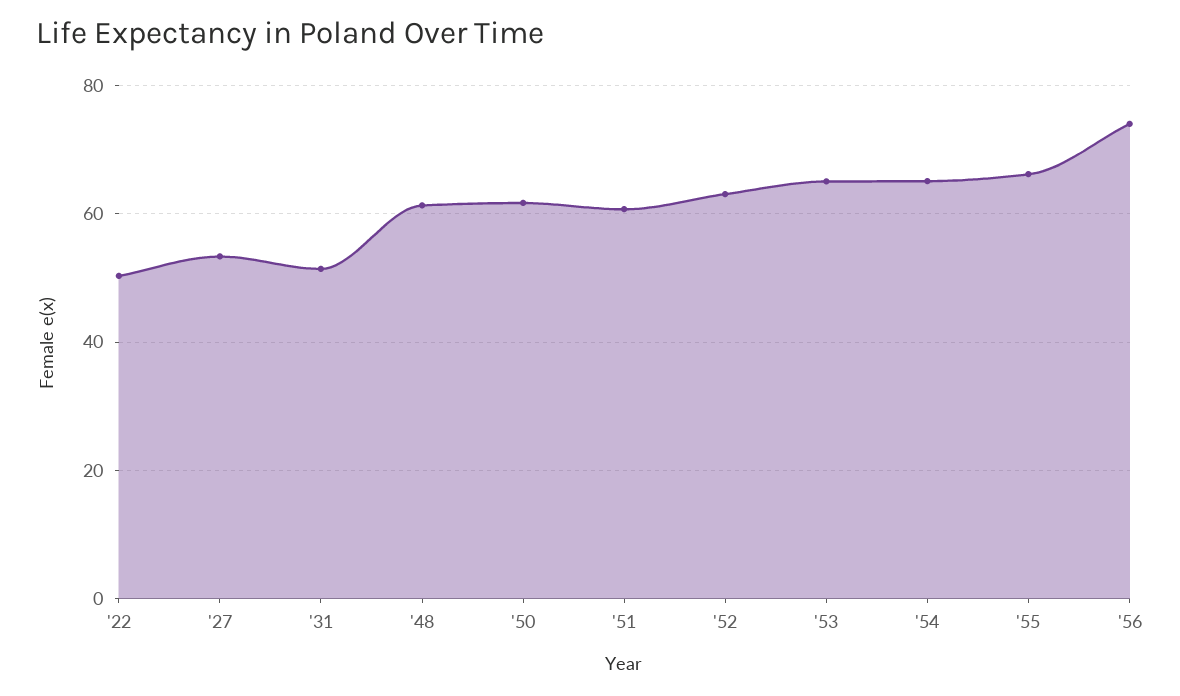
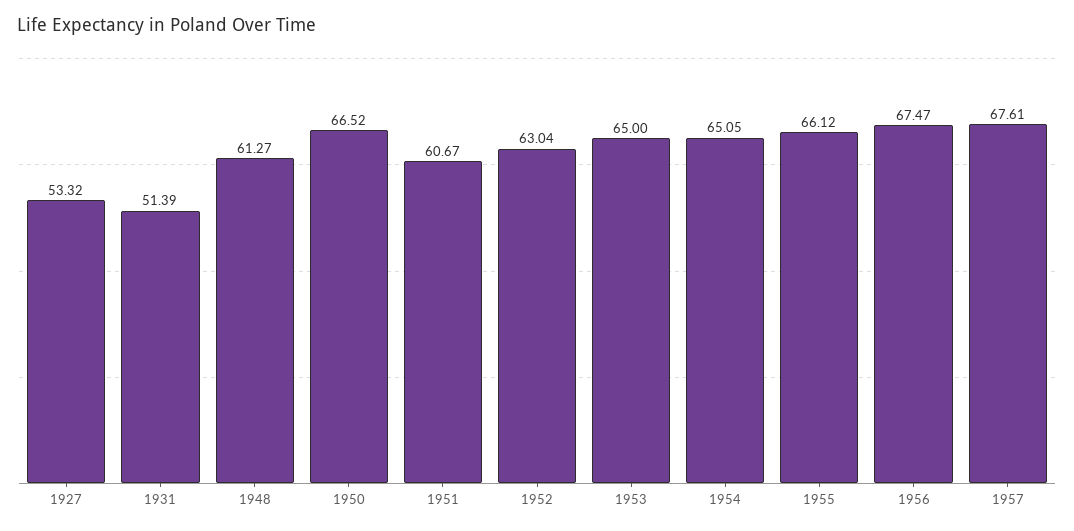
'22: 50 -> none
'50: 62 -> 66.52
'56: 74 -> 67.47
1957: none -> 67.61

